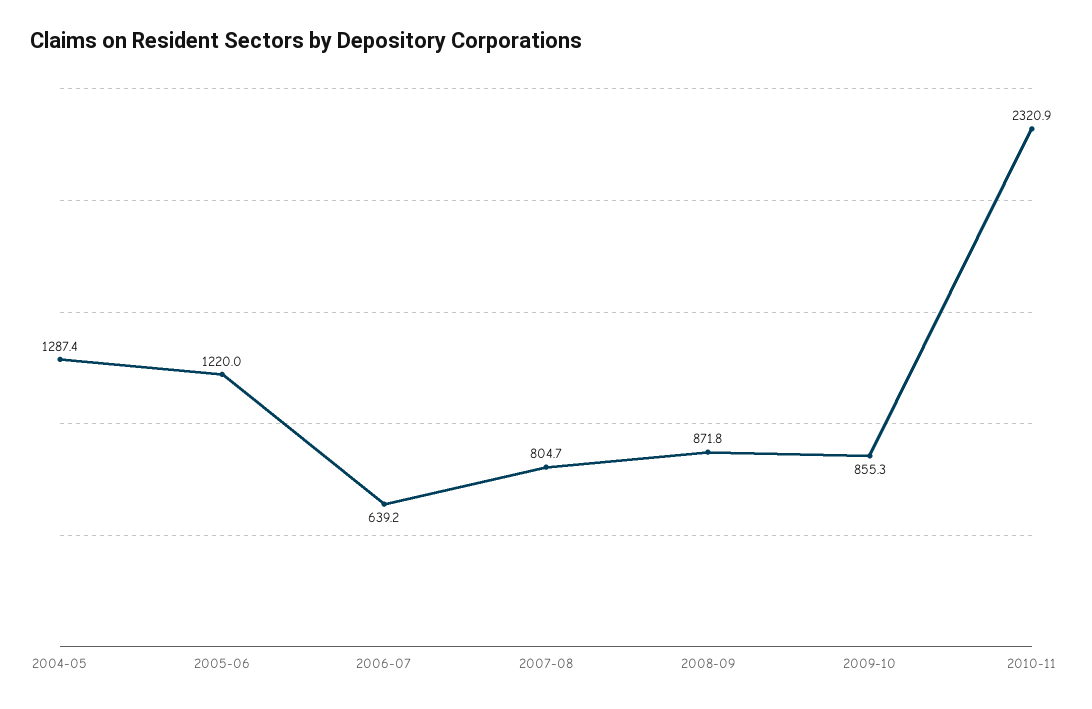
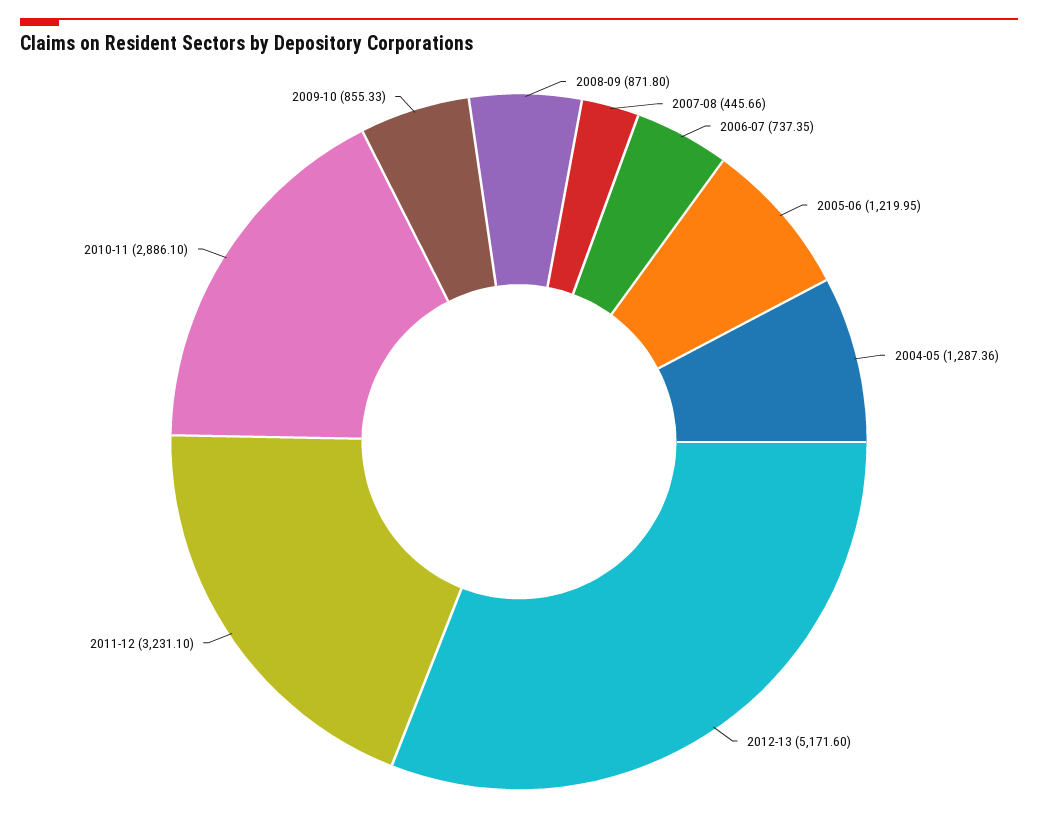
2006-07: 639.2 -> 737.35
2007-08: 804.7 -> 445.66
2010-11: 2320.9 -> 2886.1
2012-13: none -> 5171.6
2011-12: none -> 3231.1

